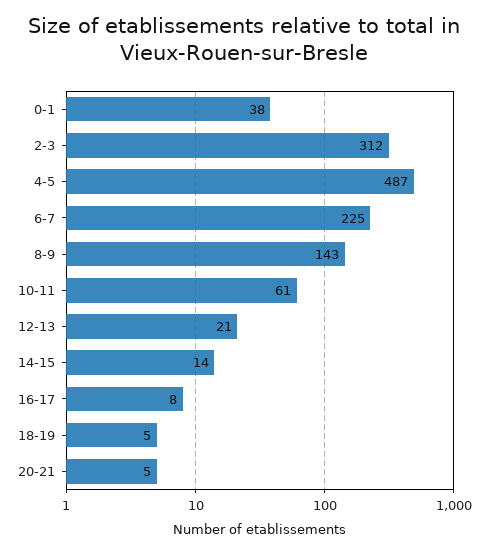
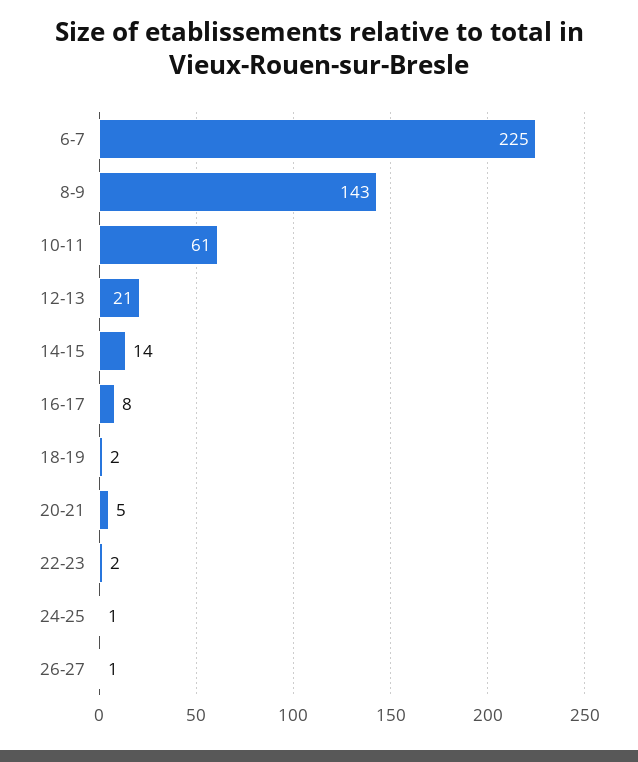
0-1: 38 -> none
2-3: 312 -> none
4-5: 487 -> none
18-19: 5 -> 2
22-23: none -> 2
24-25: none -> 1
26-27: none -> 1

